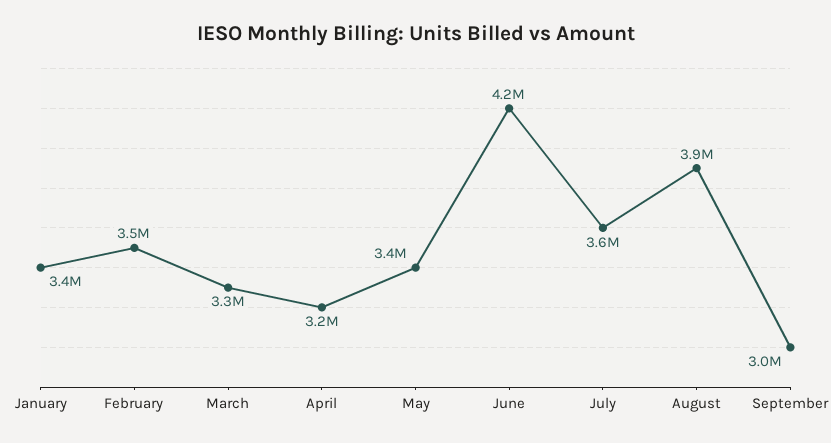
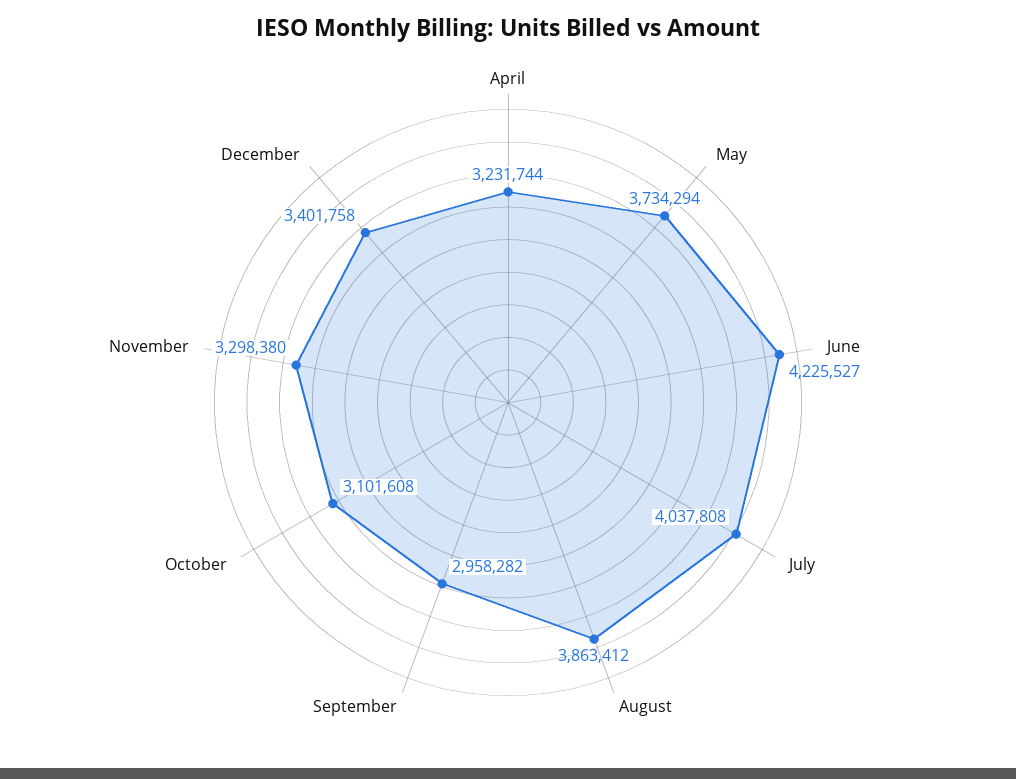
January: 3400000 -> none
February: 3500000 -> none
March: 3300000 -> none
May: 3400000 -> 3734294
July: 3600000 -> 4037808
October: none -> 3101608
November: none -> 3298380
December: none -> 3401758

